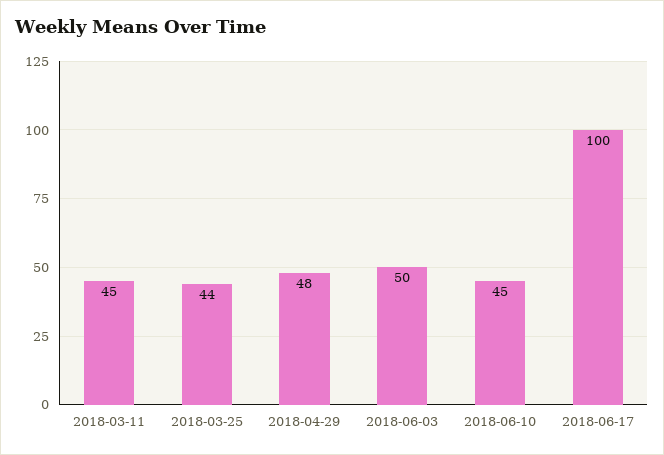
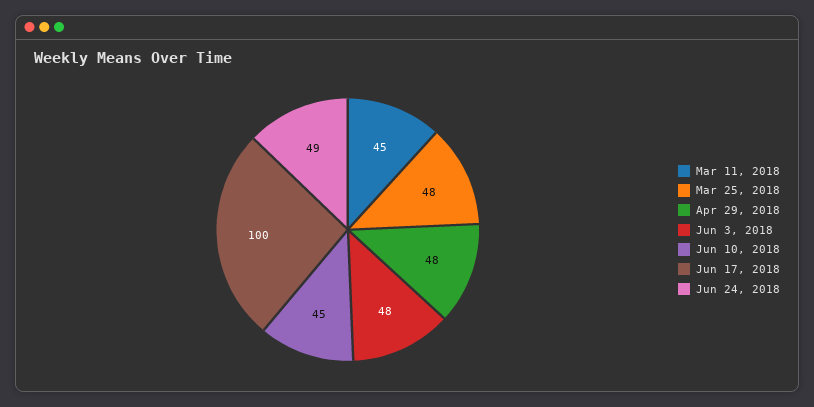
2018-03-25: 44 -> 48
2018-06-03: 50 -> 48
Jun 24, 2018: none -> 49

